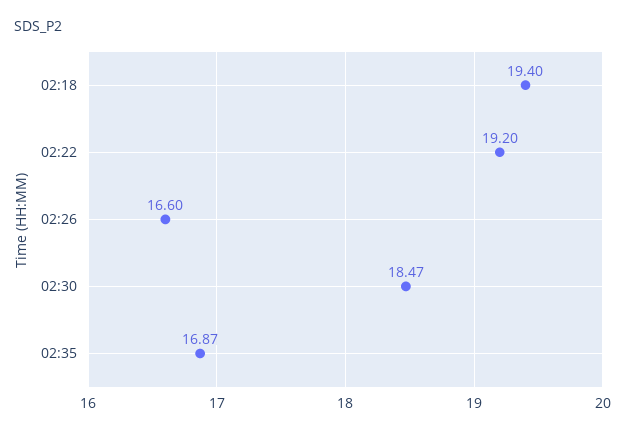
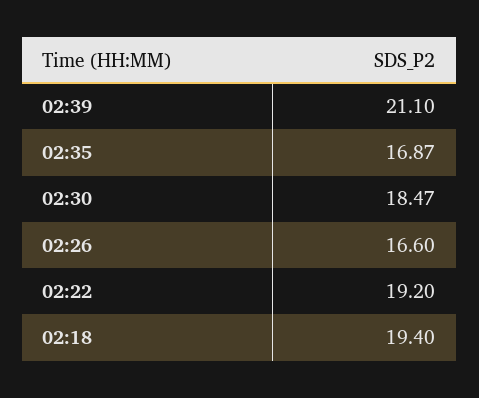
02:39: none -> 21.1

